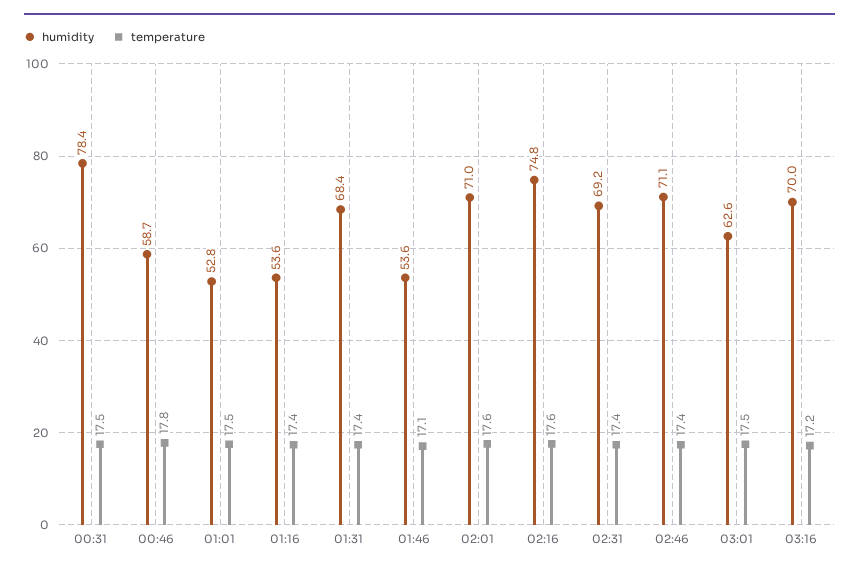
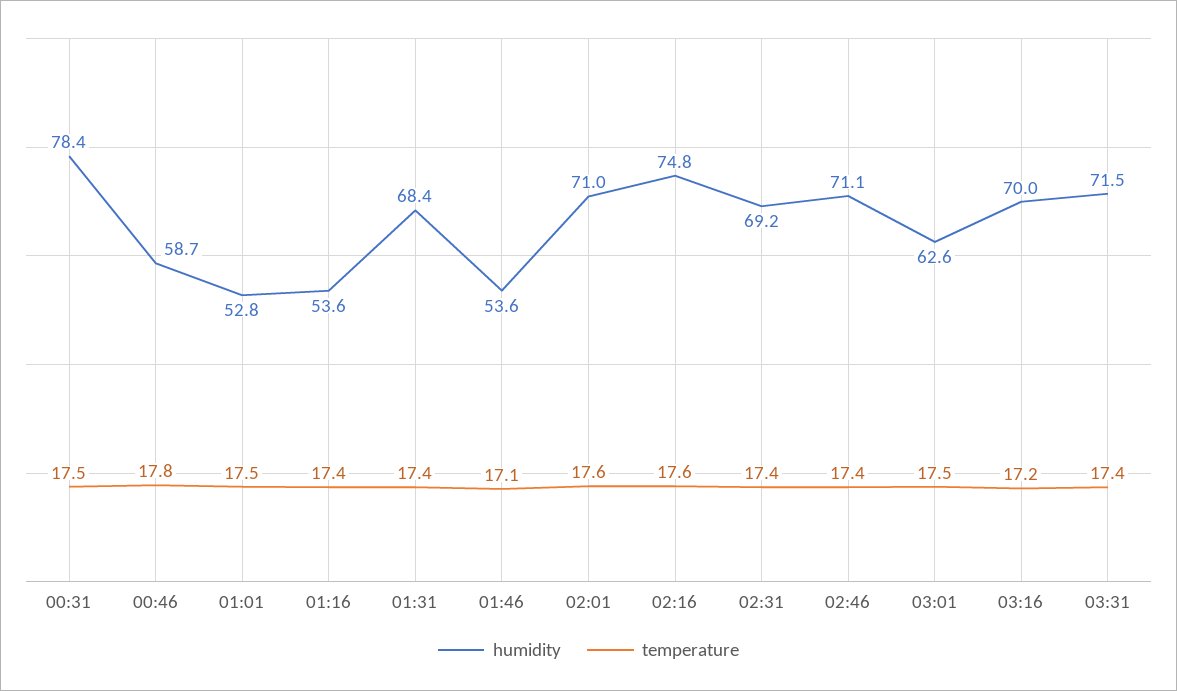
humidity, 03:31: none -> 71.5
temperature, 03:31: none -> 17.4

